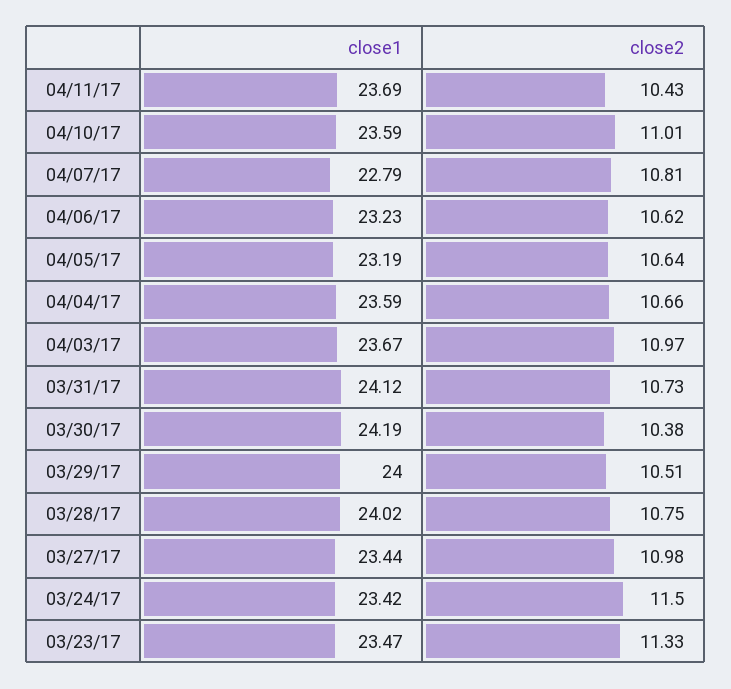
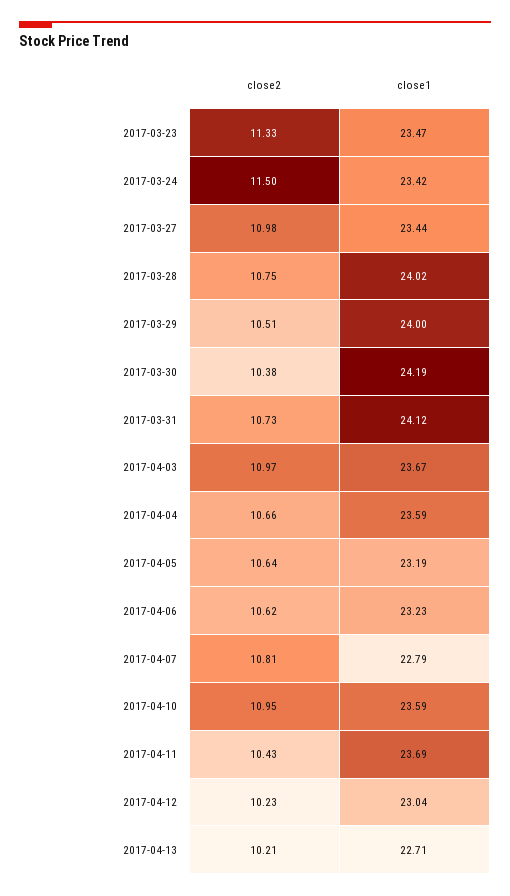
close2, 04/10/17: 11.01 -> 10.95
close2, 2017-04-12: none -> 10.23
close1, 2017-04-12: none -> 23.04
close2, 2017-04-13: none -> 10.21
close1, 2017-04-13: none -> 22.71

